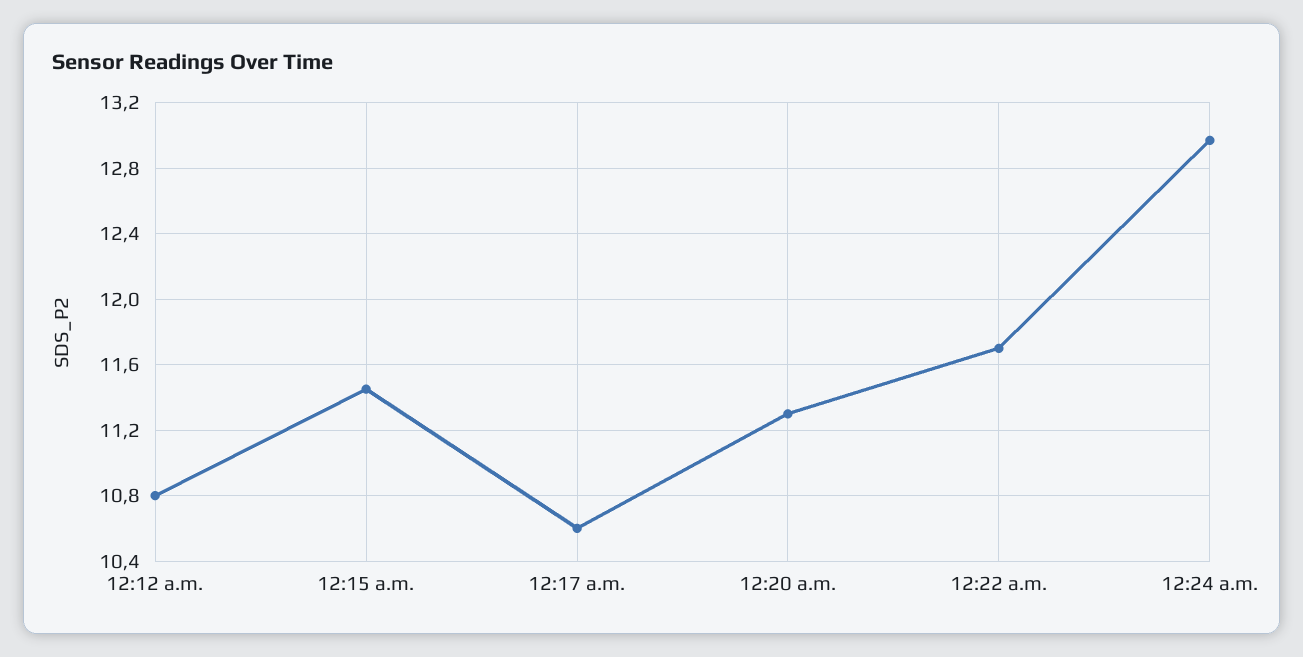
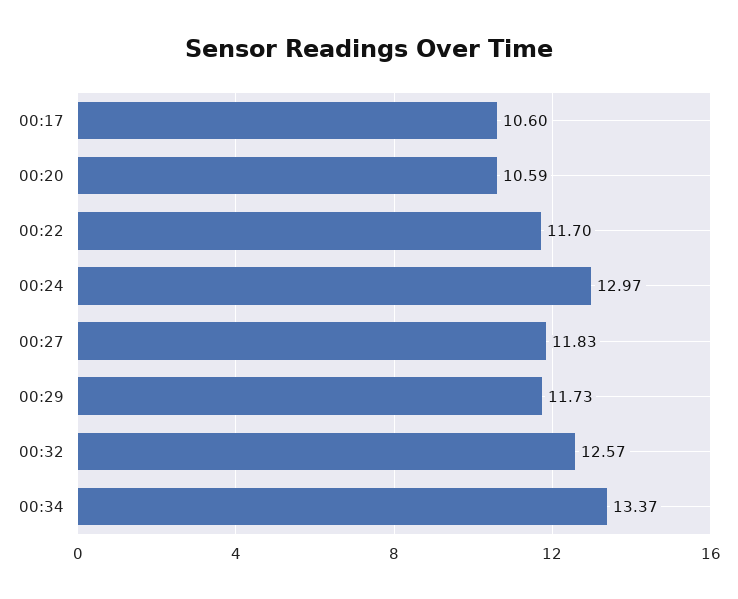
12:12 a.m.: 10.8 -> none
12:15 a.m.: 11.45 -> none
12:20 a.m.: 11.3 -> 10.59
00:27: none -> 11.83
00:29: none -> 11.73
00:32: none -> 12.57
00:34: none -> 13.37

